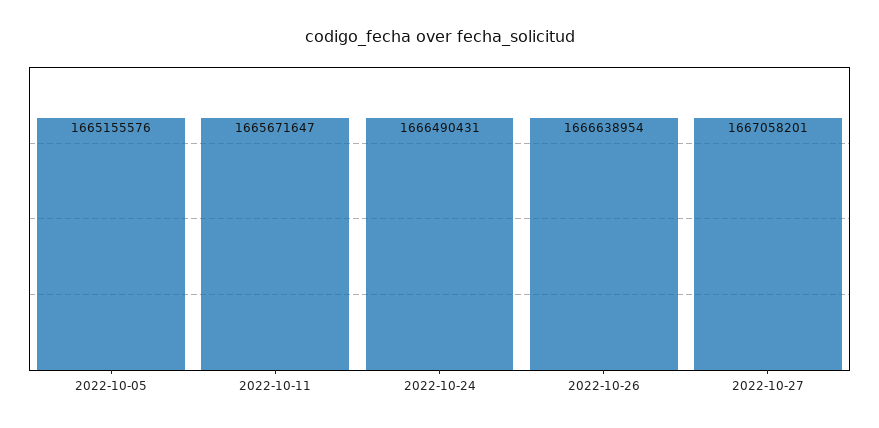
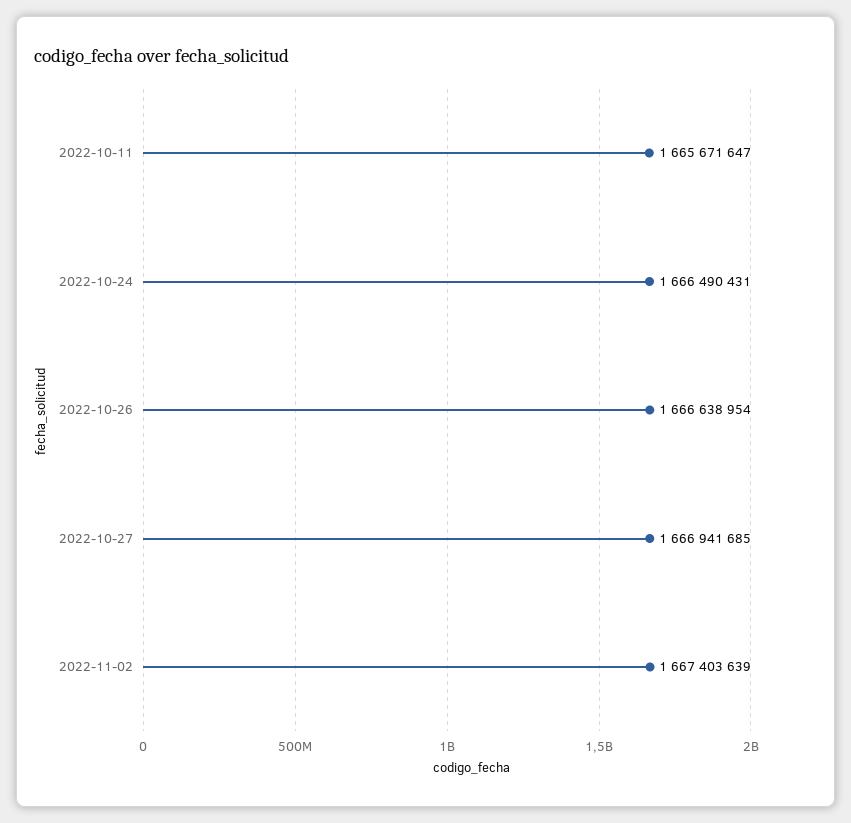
2022-10-05: 1665155576 -> none
2022-10-27: 1667058201 -> 1666941685
2022-11-02: none -> 1667403639

